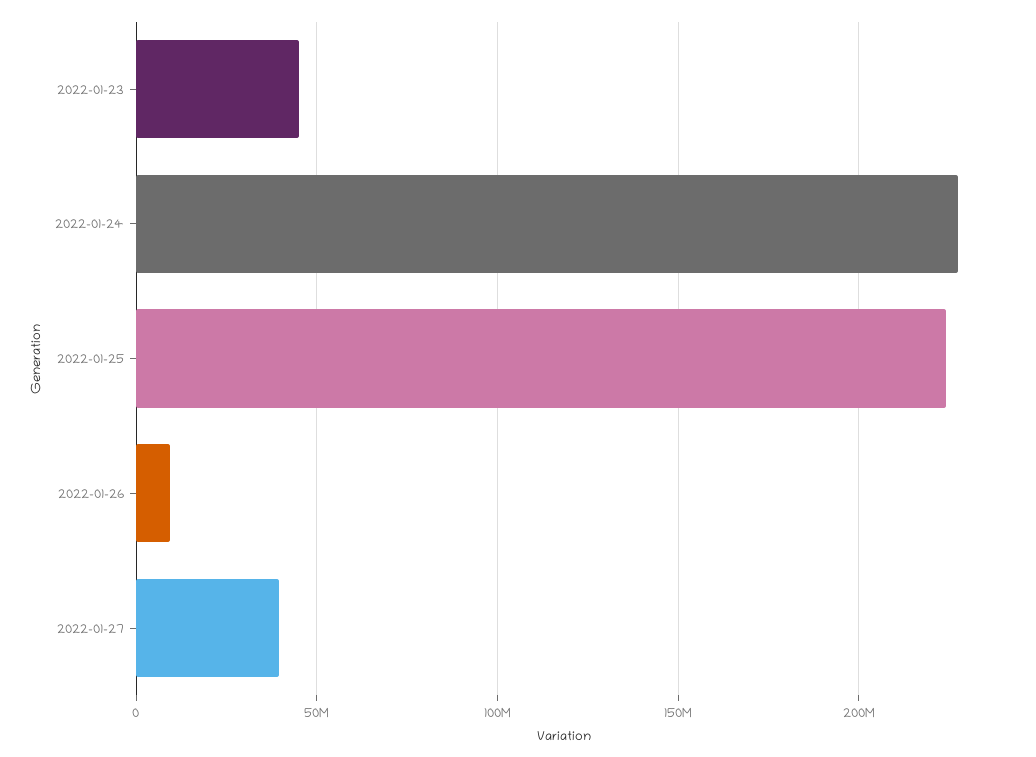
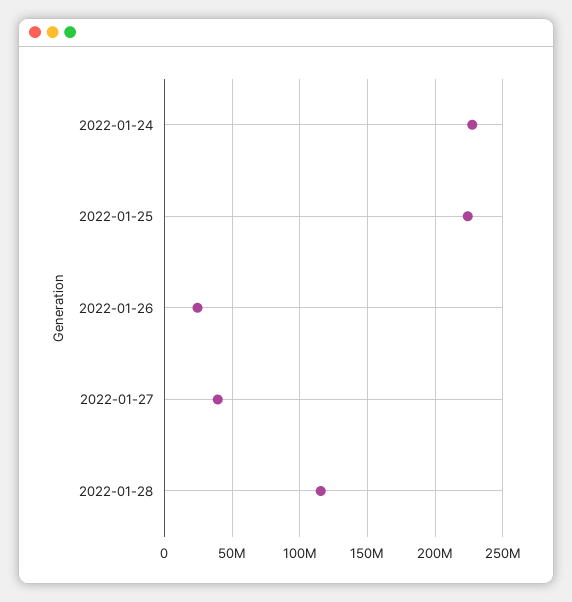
2022-01-23: 45000000 -> none
2022-01-26: 10000000 -> 25000000
2022-01-28: none -> 115000000

